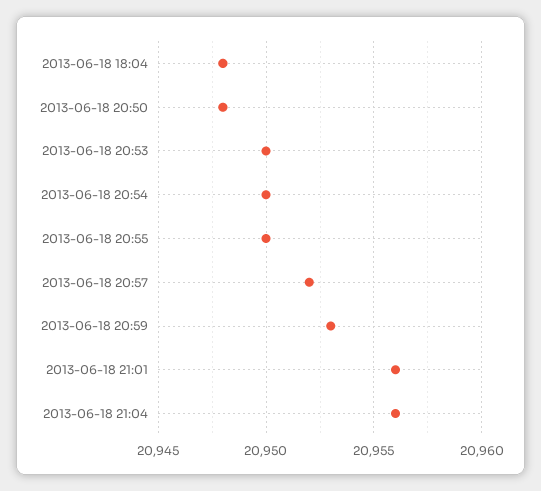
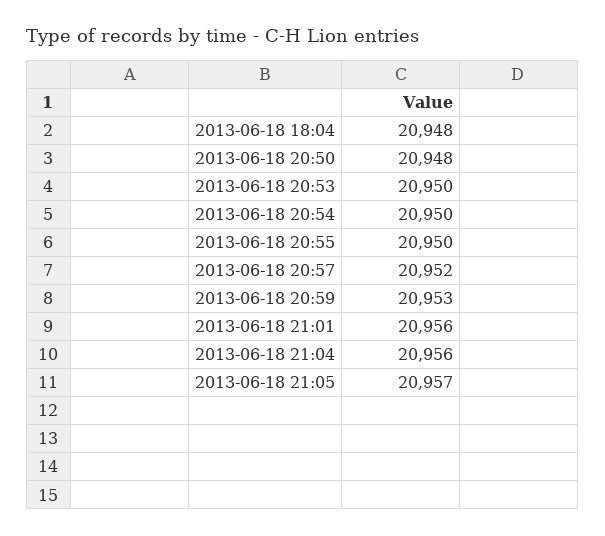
2013-06-18 21:05: none -> 20957

